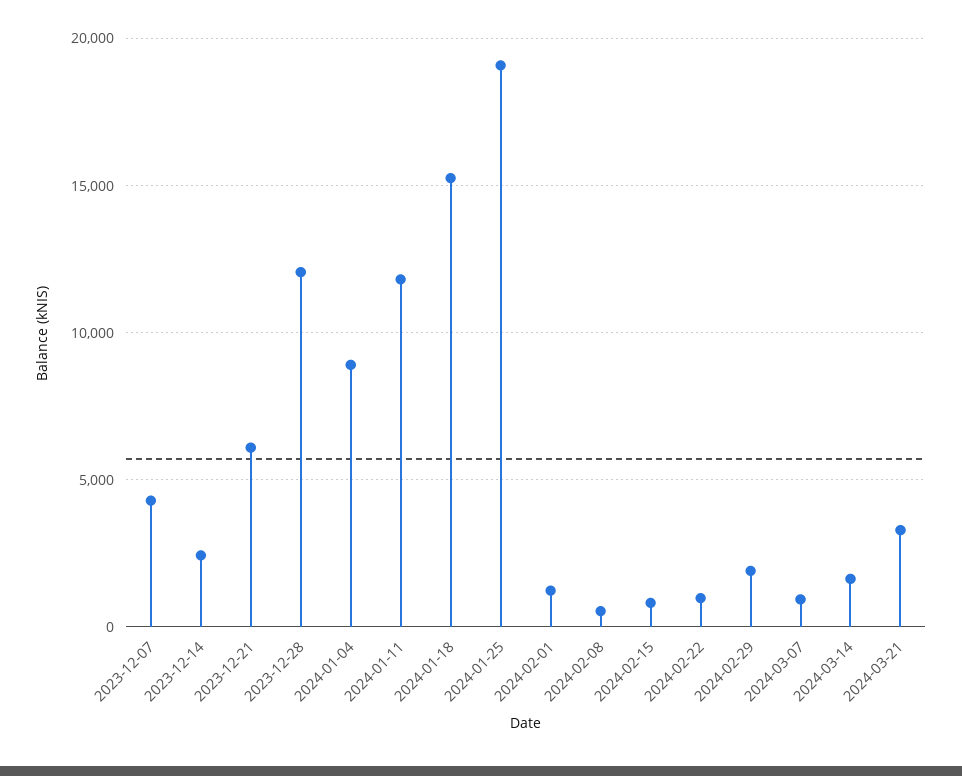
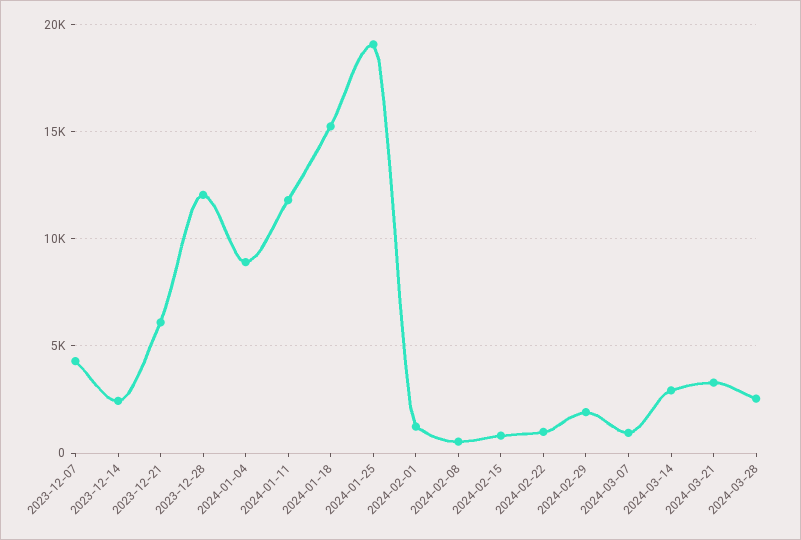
2024-03-14: 1500 -> 3000
2024-03-28: none -> 2500

